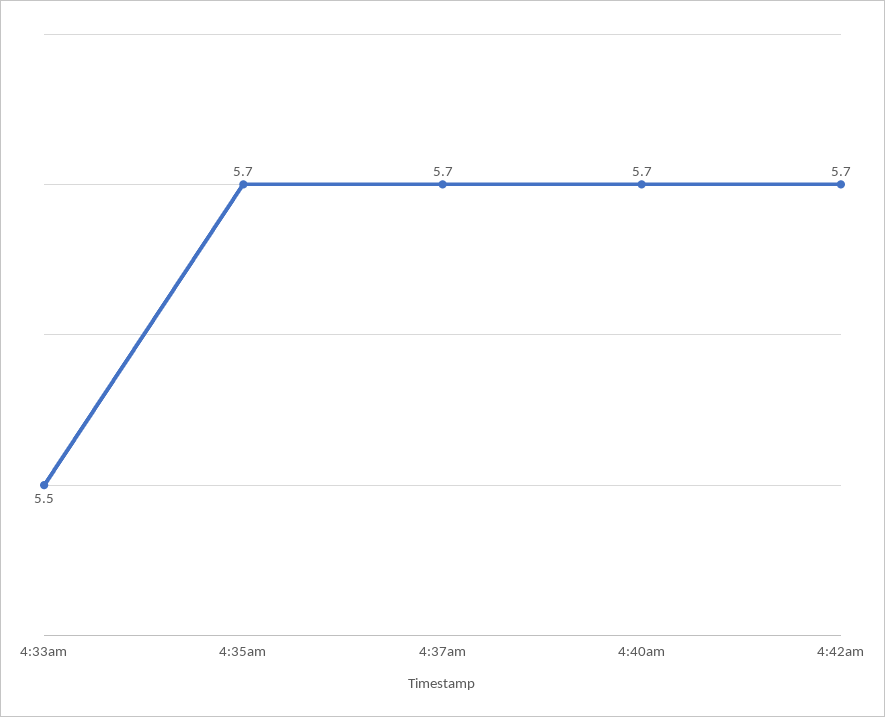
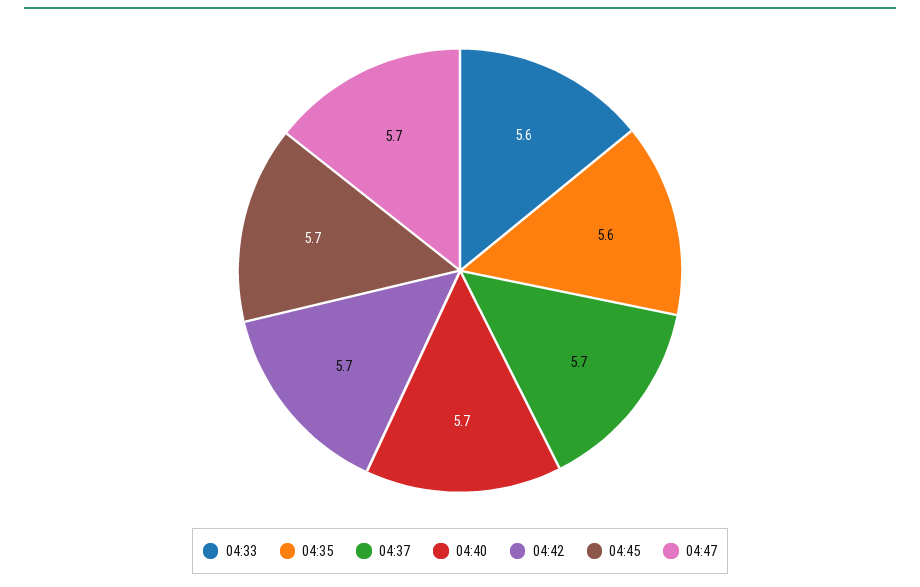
4:33am: 5.5 -> 5.6
4:35am: 5.7 -> 5.6
04:45: none -> 5.7
04:47: none -> 5.7

